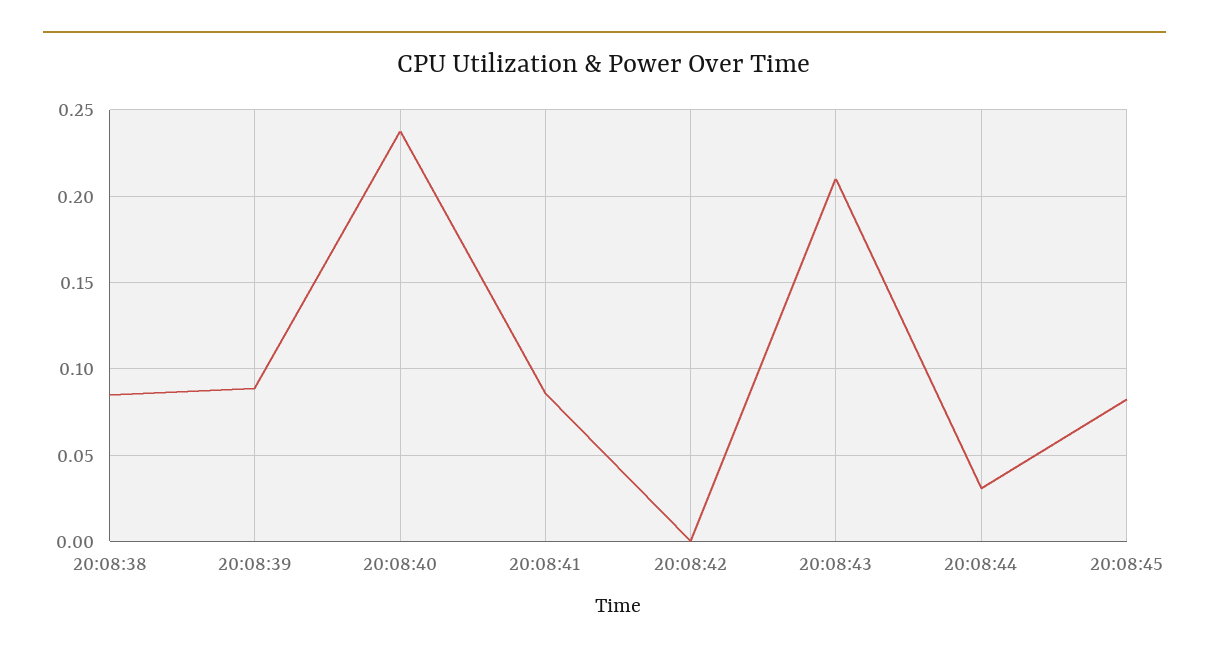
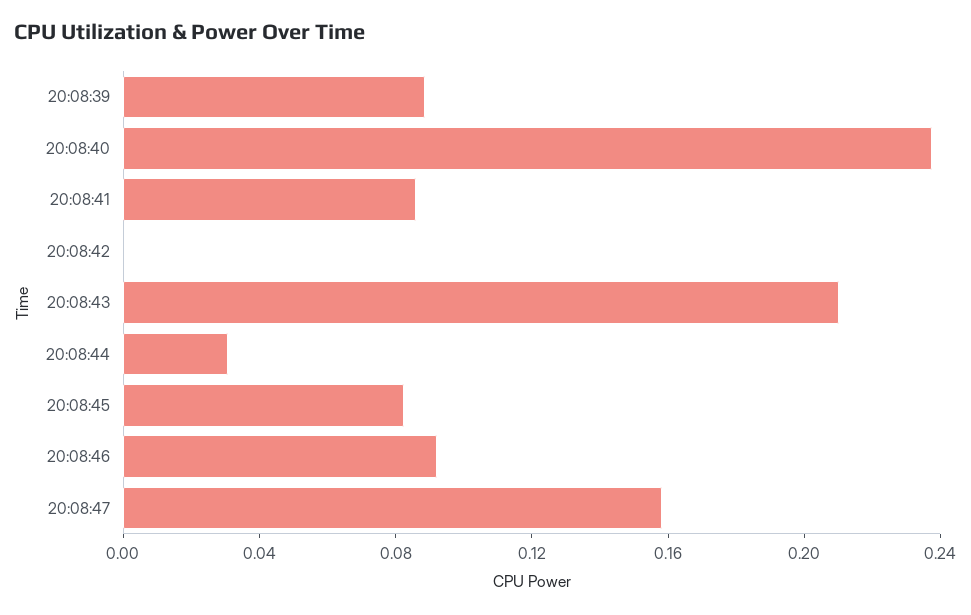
20:08:38: 0.085 -> none
20:08:46: none -> 0.09
20:08:47: none -> 0.16

